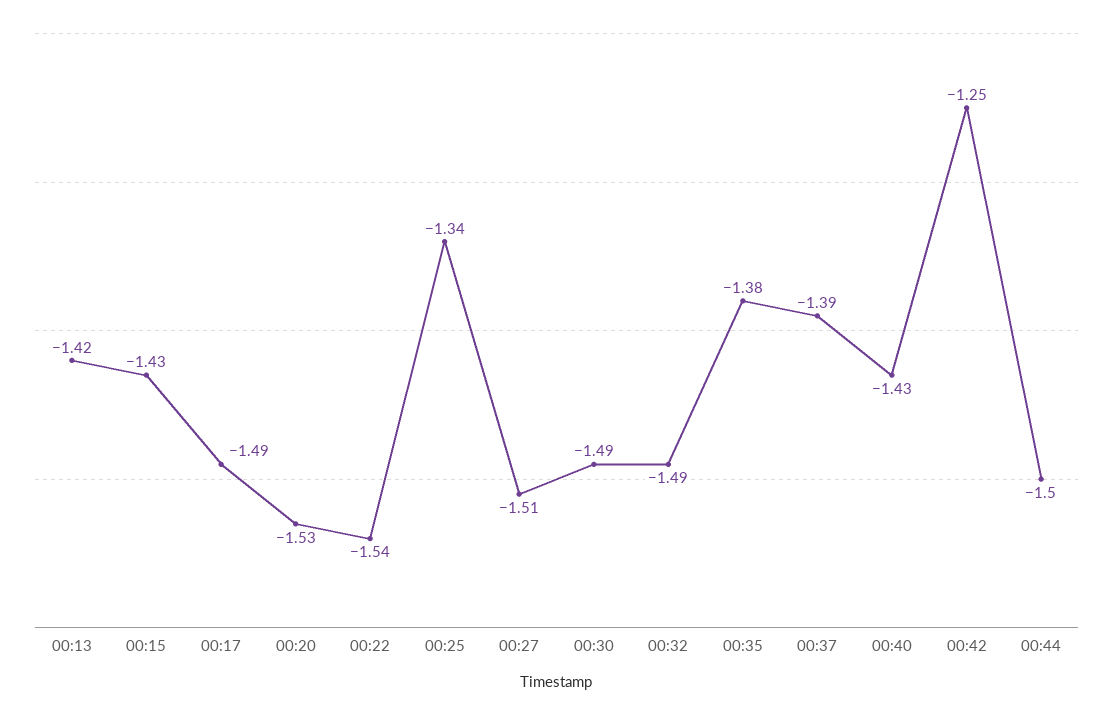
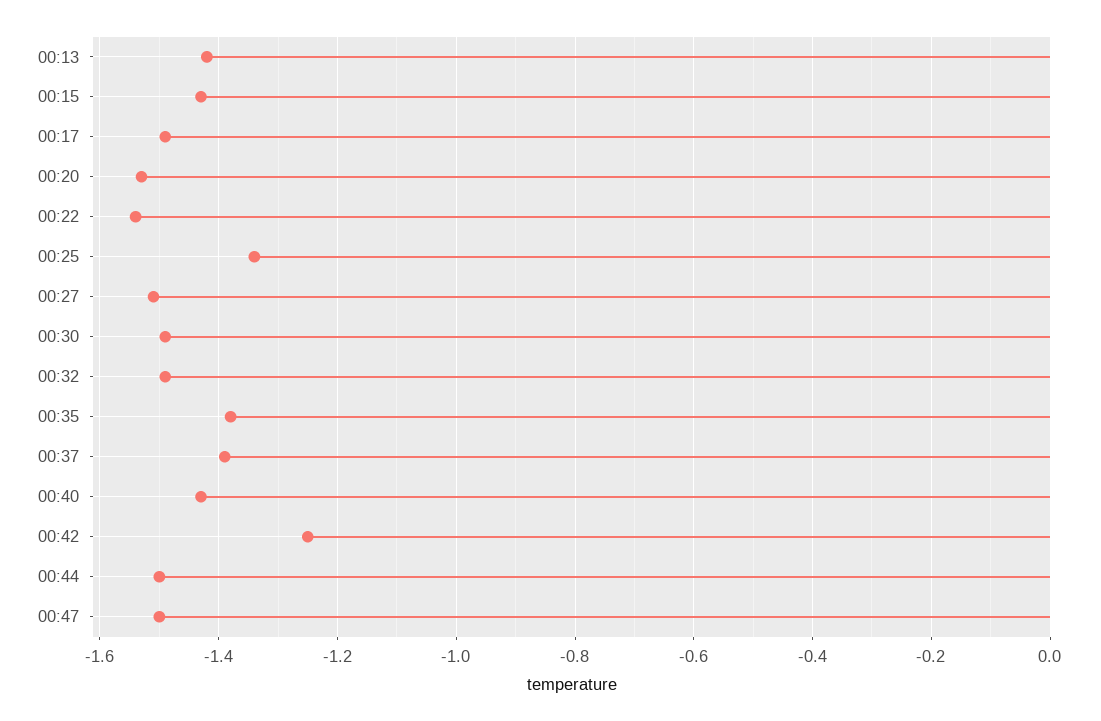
00:47: none -> -1.5

